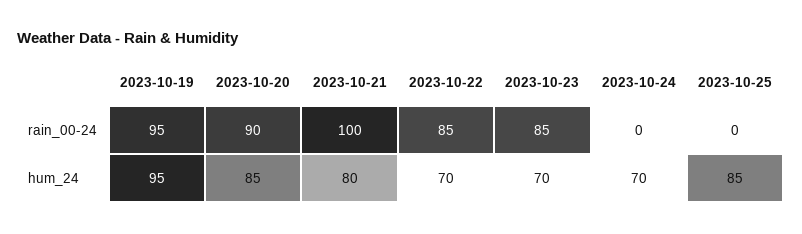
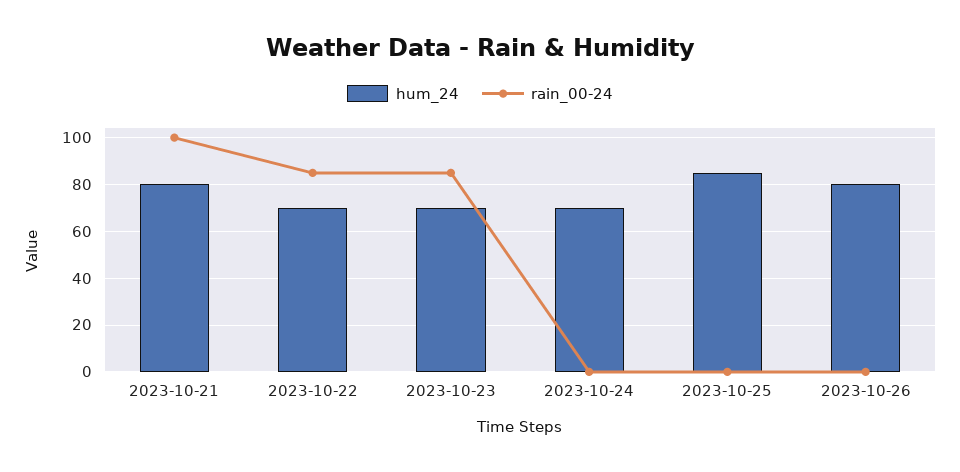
rain_00-24, 2023-10-19: 95 -> none
rain_00-24, 2023-10-20: 90 -> none
hum_24, 2023-10-19: 95 -> none
hum_24, 2023-10-20: 85 -> none
hum_24, 2023-10-26: none -> 80
rain_00-24, 2023-10-26: none -> 0

